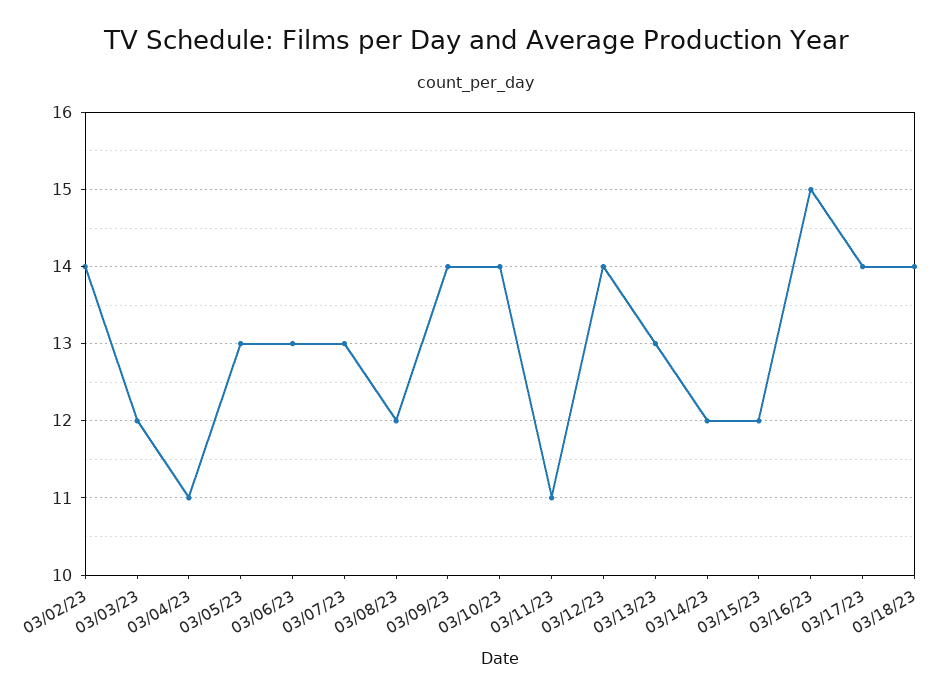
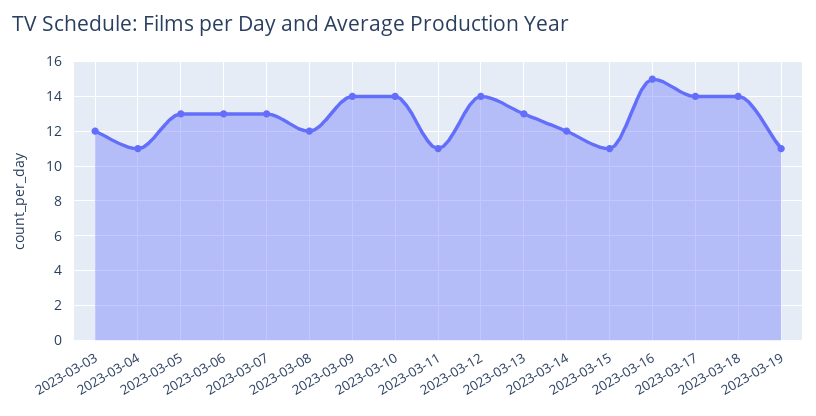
03/02/23: 14 -> none
03/15/23: 12 -> 11
2023-03-19: none -> 11

